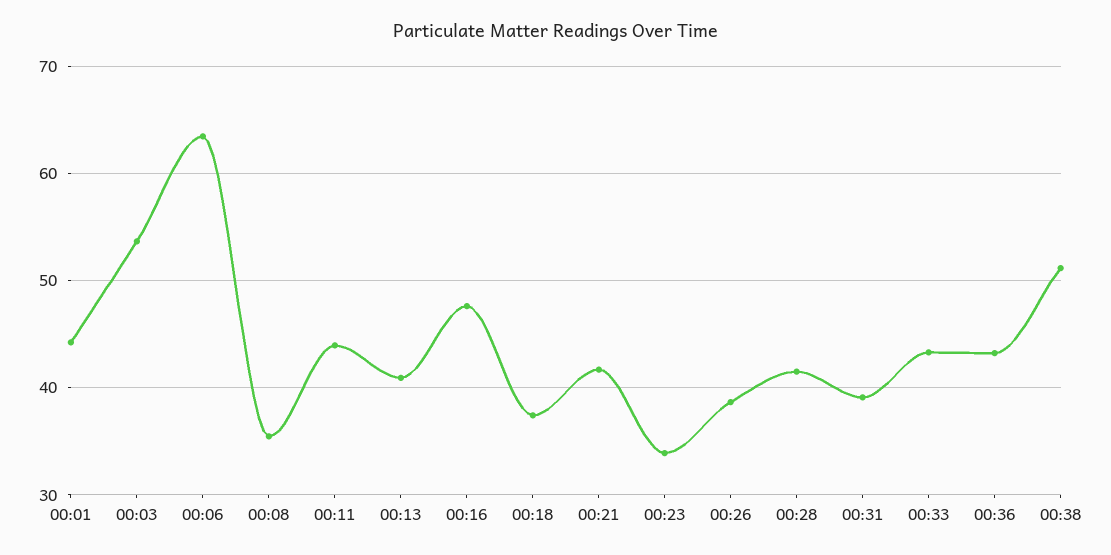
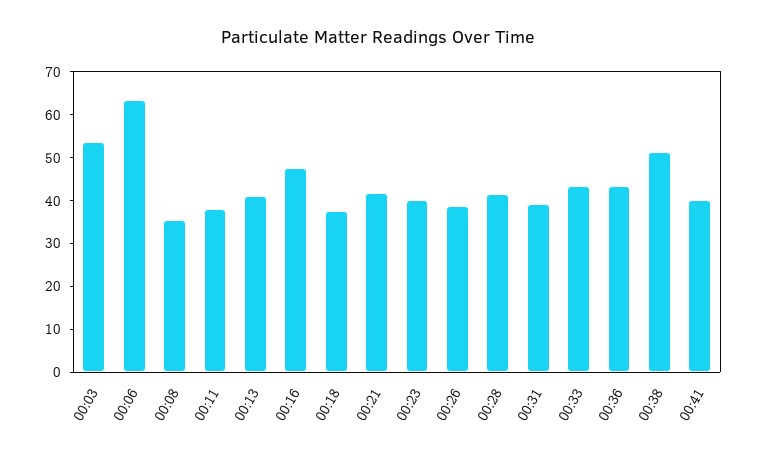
00:01: 44 -> none
00:11: 44 -> 38
00:23: 34 -> 40
00:41: none -> 40

